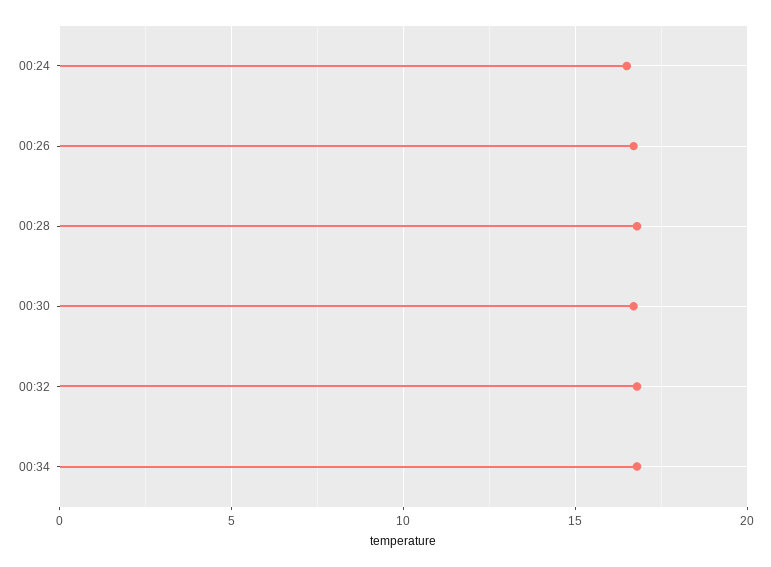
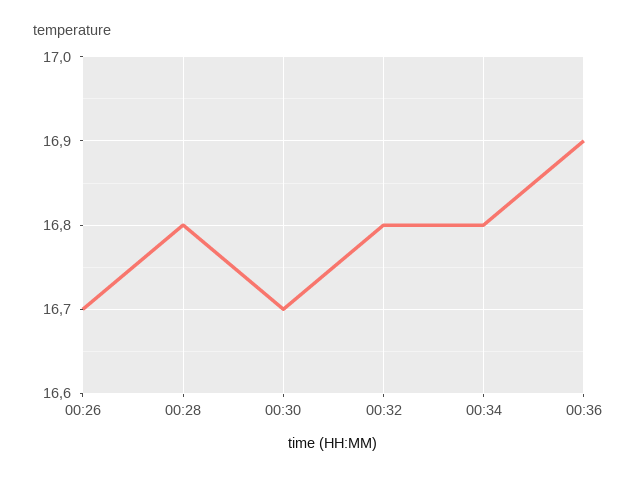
00:24: 16.5 -> none
00:36: none -> 16.9

